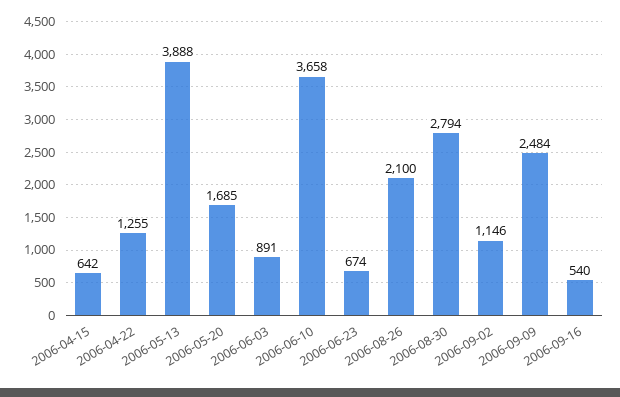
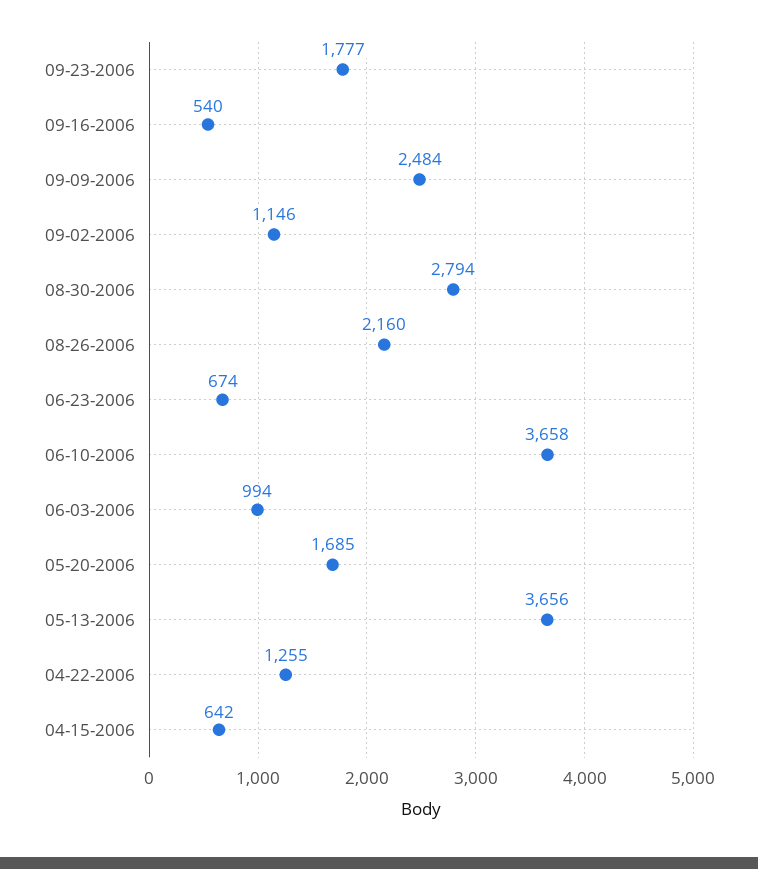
2006-05-13: 3888 -> 3656
2006-06-03: 891 -> 994
2006-08-26: 2100 -> 2160
09-23-2006: none -> 1777

